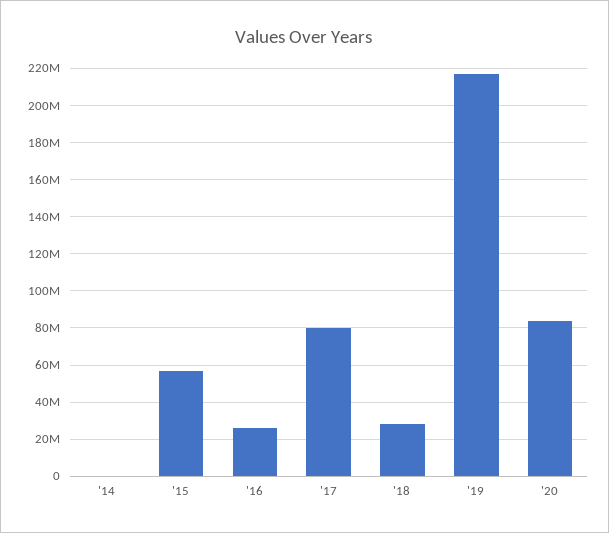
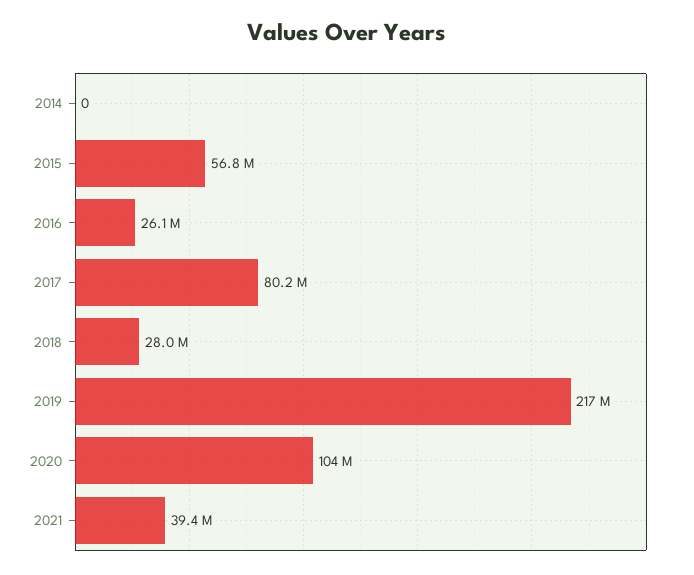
'20: 85000000 -> 104000000
2021: none -> 39400000

